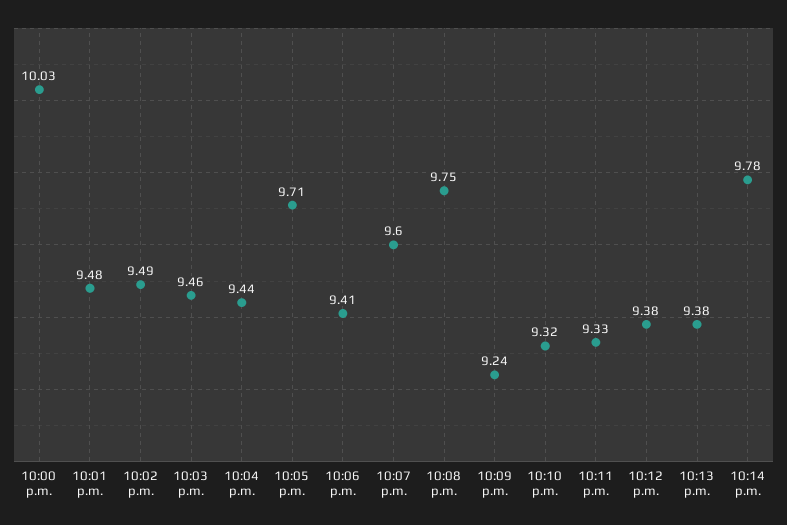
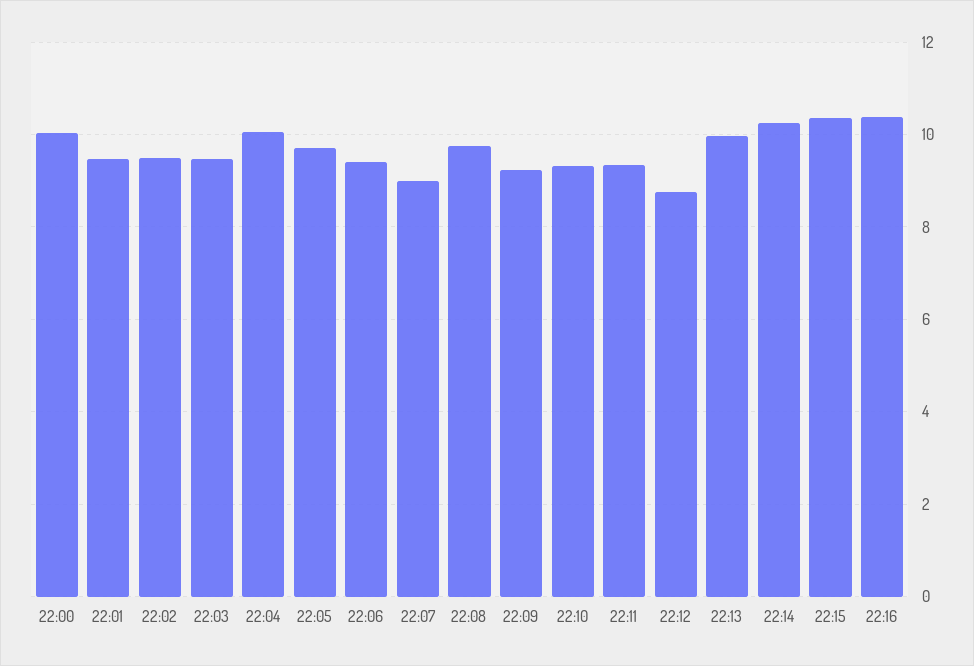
10:04 p.m.: 9.44 -> 10
10:07 p.m.: 9.6 -> 9
10:12 p.m.: 9.38 -> 8.8
10:13 p.m.: 9.38 -> 10
10:14 p.m.: 9.78 -> 10.2
22:15: none -> 10.4
22:16: none -> 10.4

